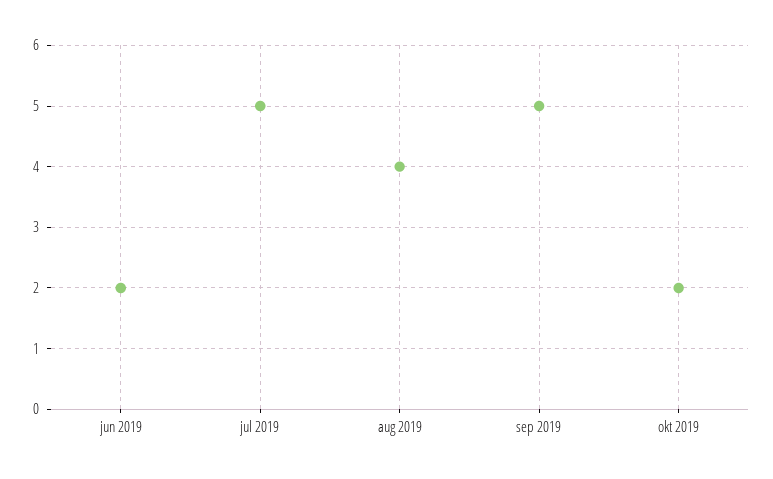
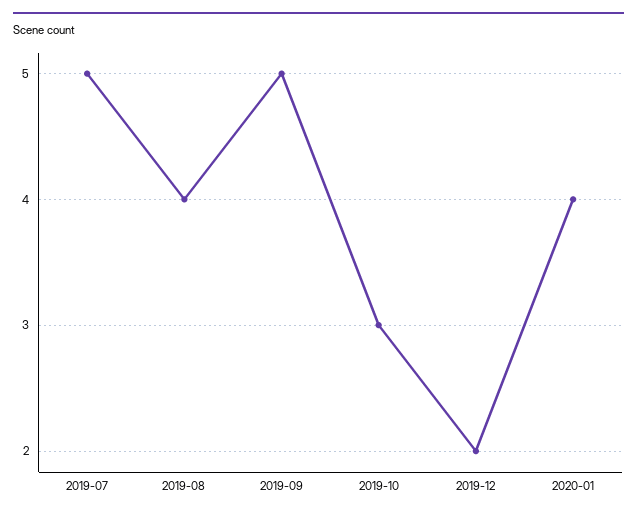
jun 2019: 2 -> none
okt 2019: 2 -> 3
2019-12: none -> 2
2020-01: none -> 4

